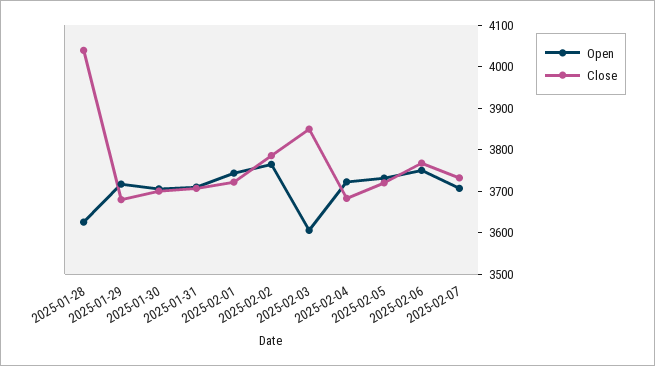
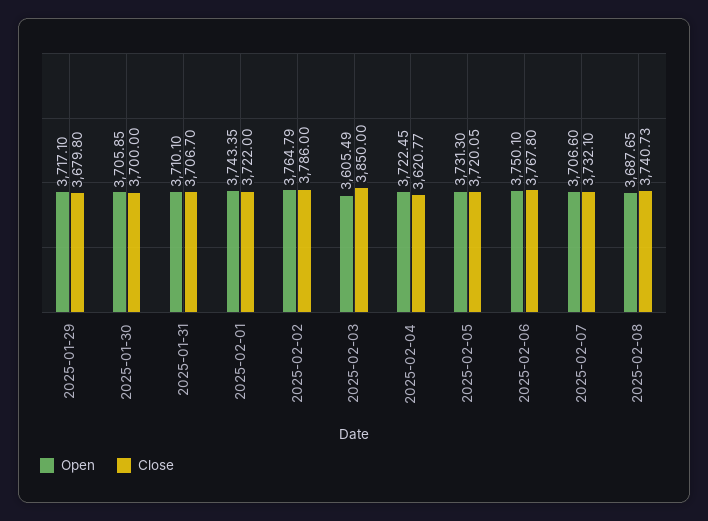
Open, 2025-01-28: 3620 -> none
Close, 2025-01-28: 4040 -> none
Close, 2025-02-04: 3680 -> 3620.77
Open, 2025-02-08: none -> 3687.65
Close, 2025-02-08: none -> 3740.73

